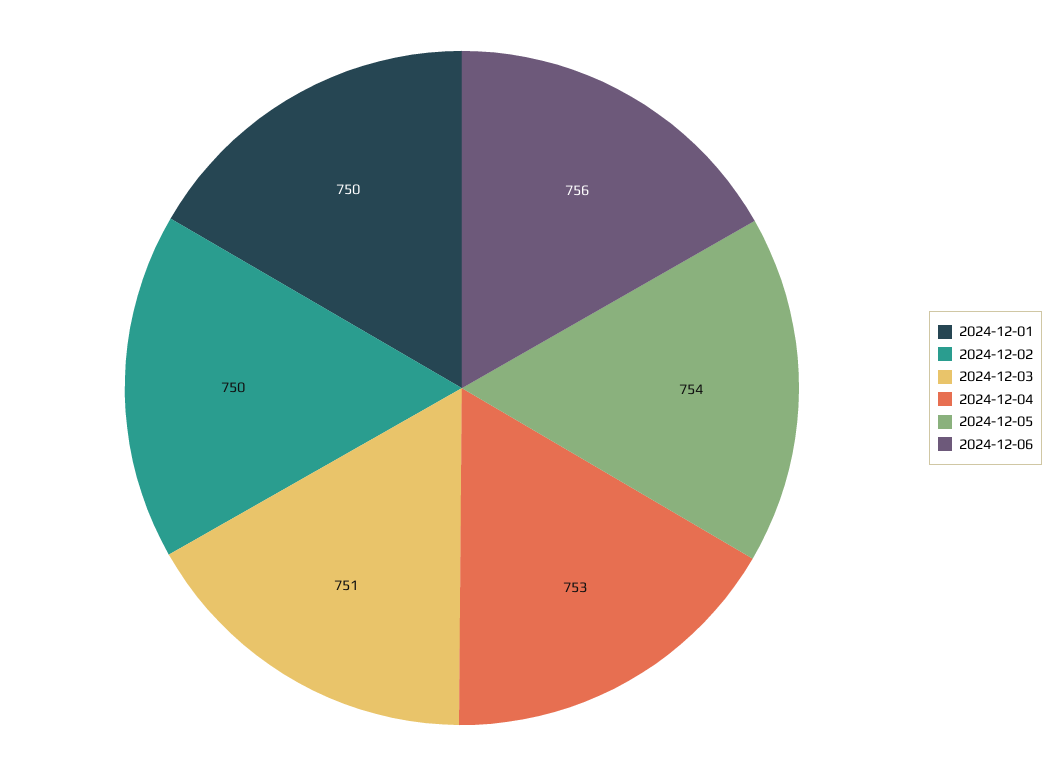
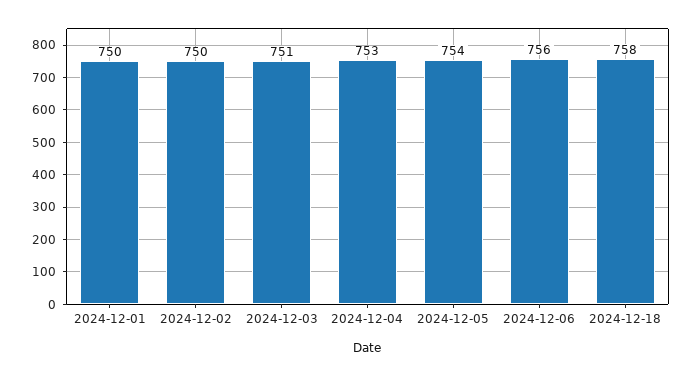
2024-12-18: none -> 758

